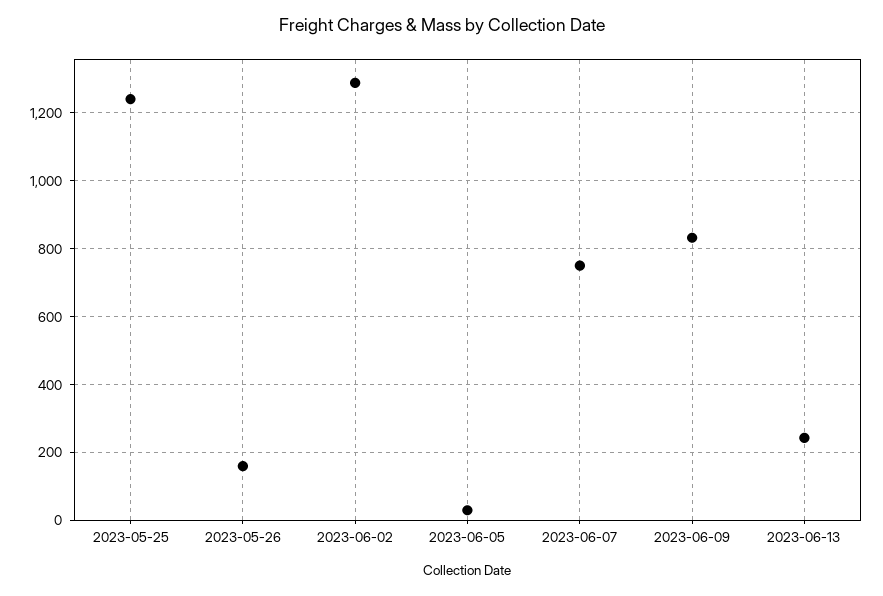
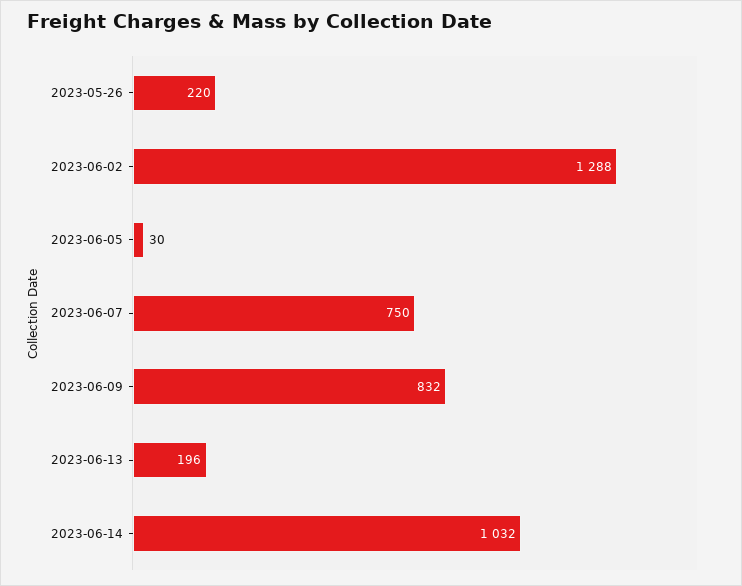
2023-05-25: 1240 -> none
2023-05-26: 160 -> 220
2023-06-13: 240 -> 196
2023-06-14: none -> 1032

